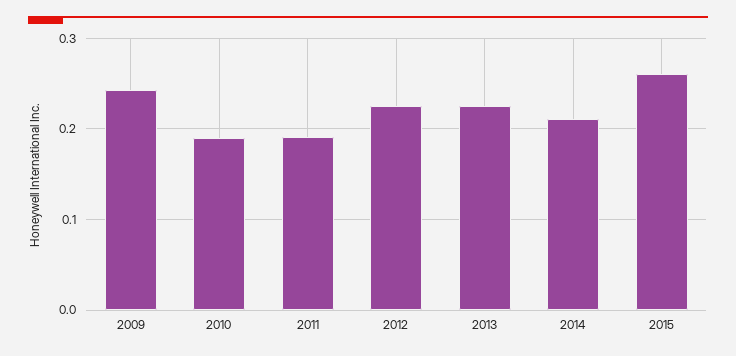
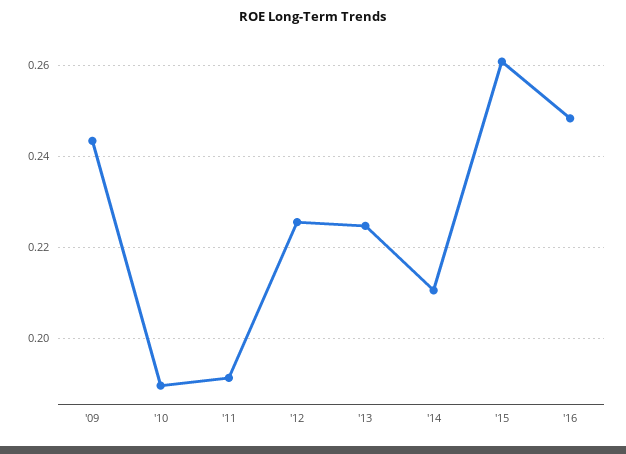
'16: none -> 0.248

